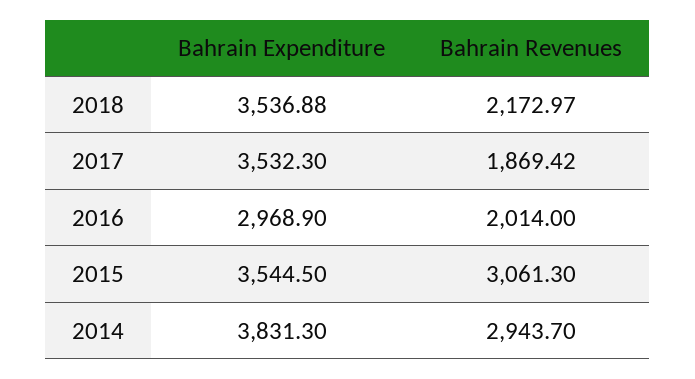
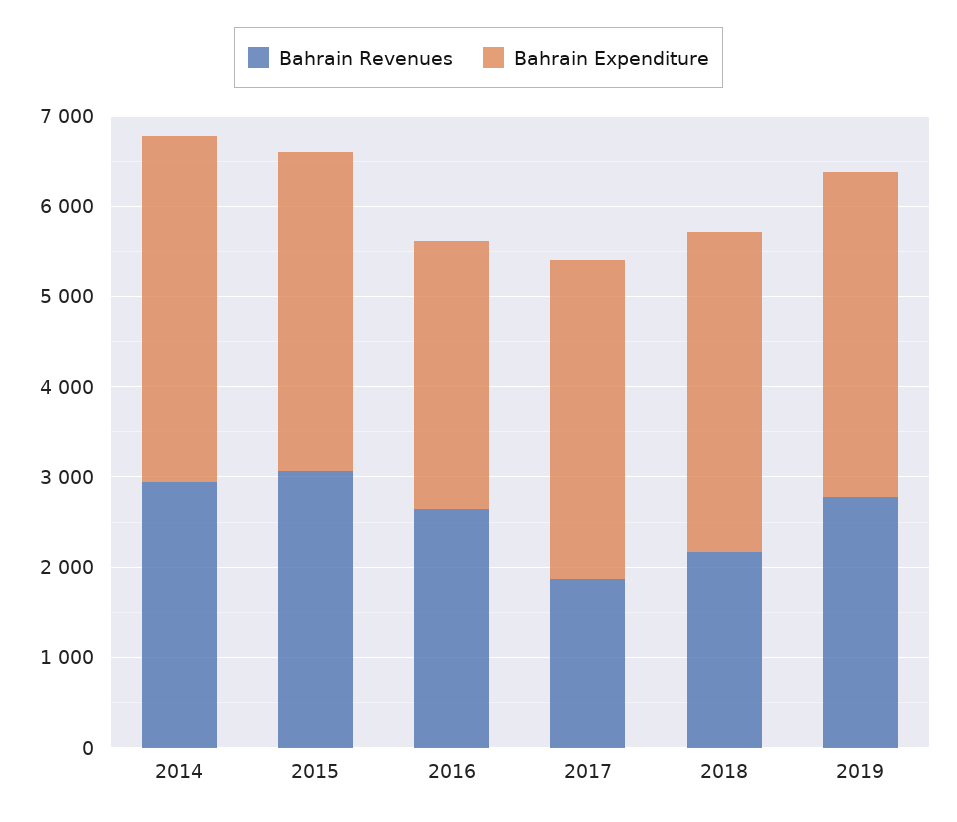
Bahrain Revenues, 2016: 2014 -> 2600
Bahrain Revenues, 2019: none -> 2800
Bahrain Expenditure, 2019: none -> 3600

